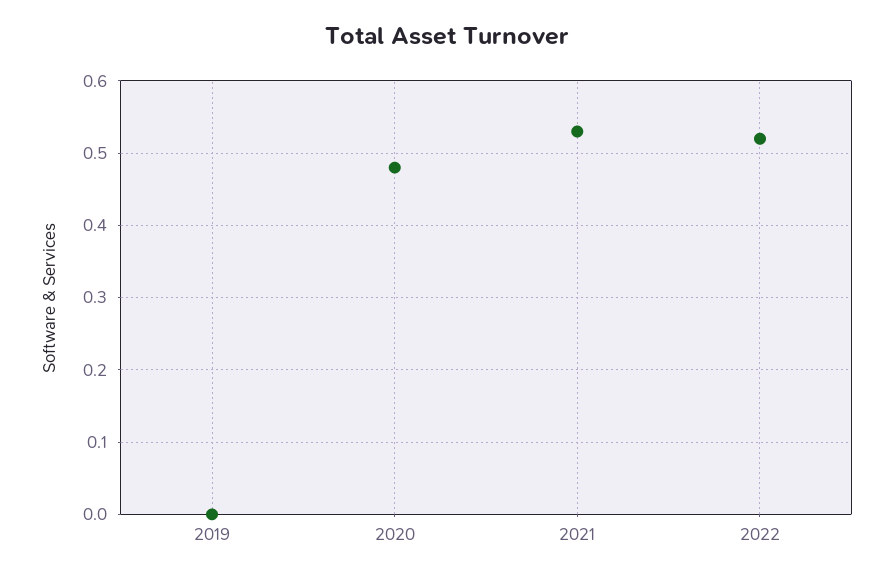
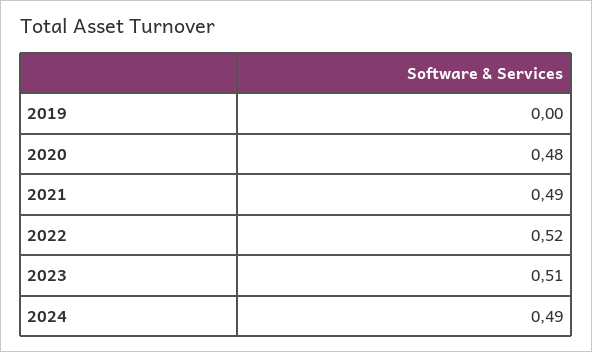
2021: 0.53 -> 0.49
2023: none -> 0.51
2024: none -> 0.49

